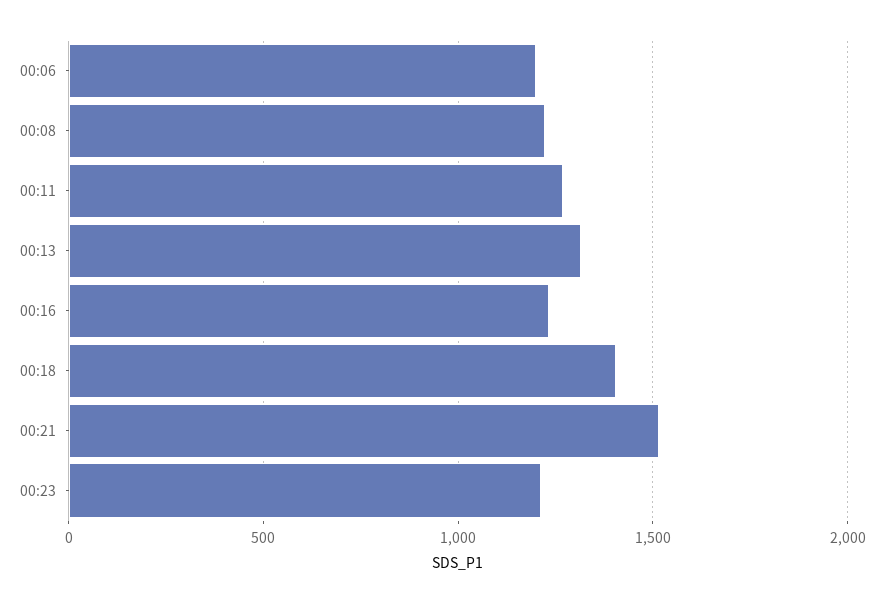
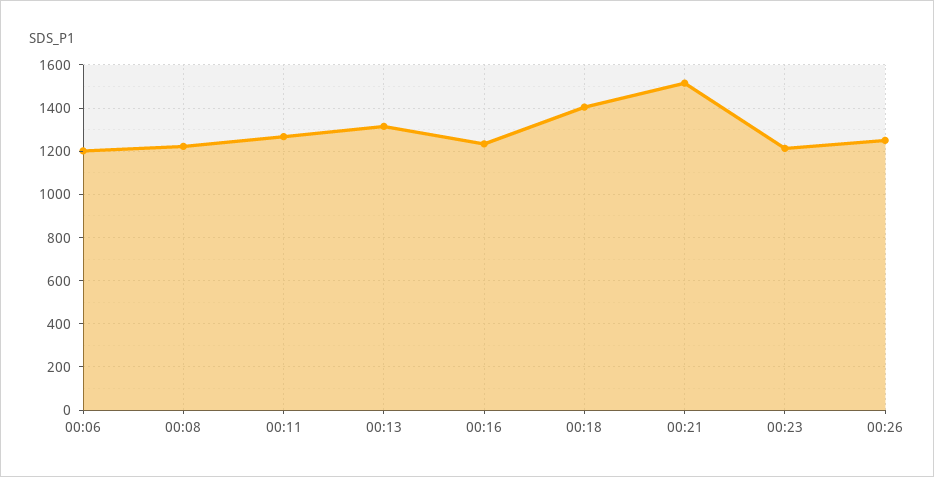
00:26: none -> 1250

